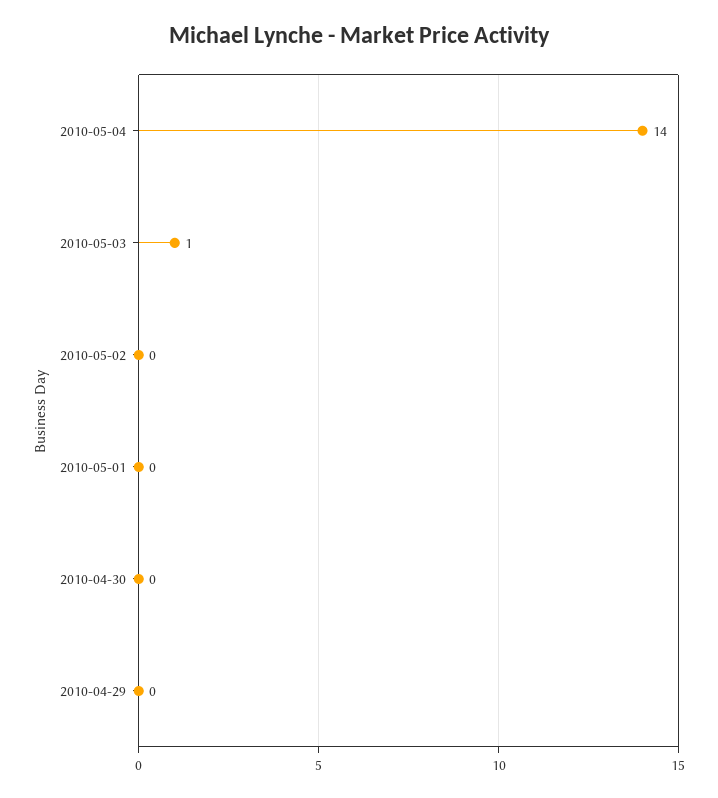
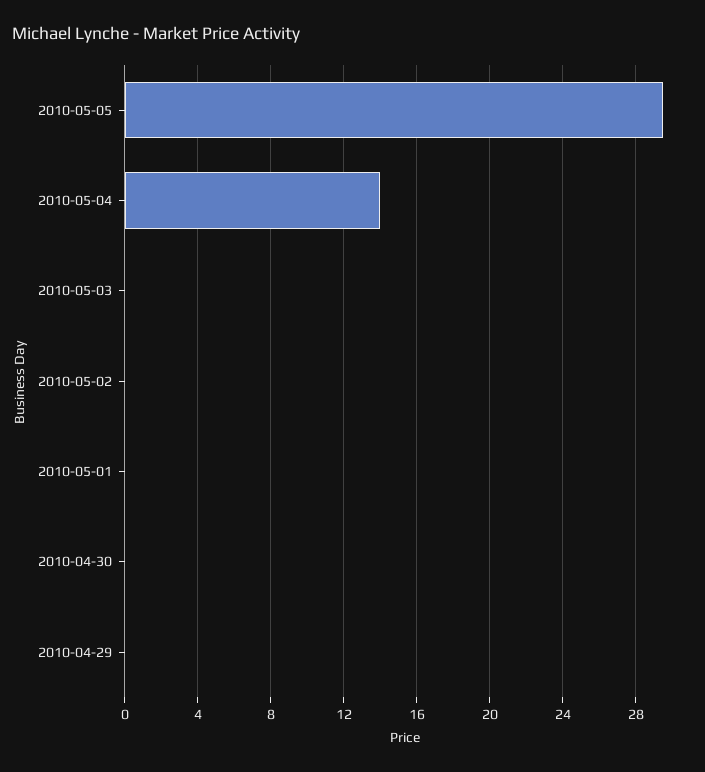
2010-05-03: 1 -> 0
2010-05-05: none -> 29.5

